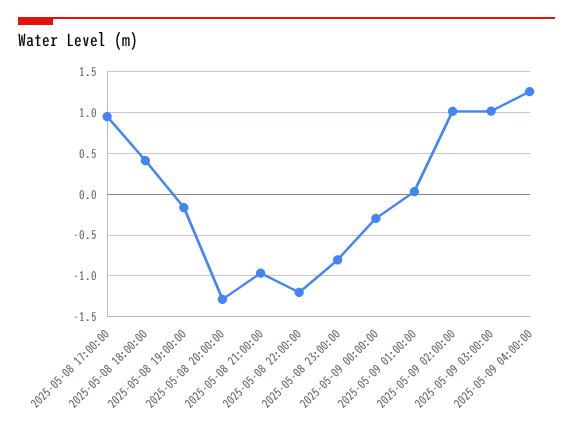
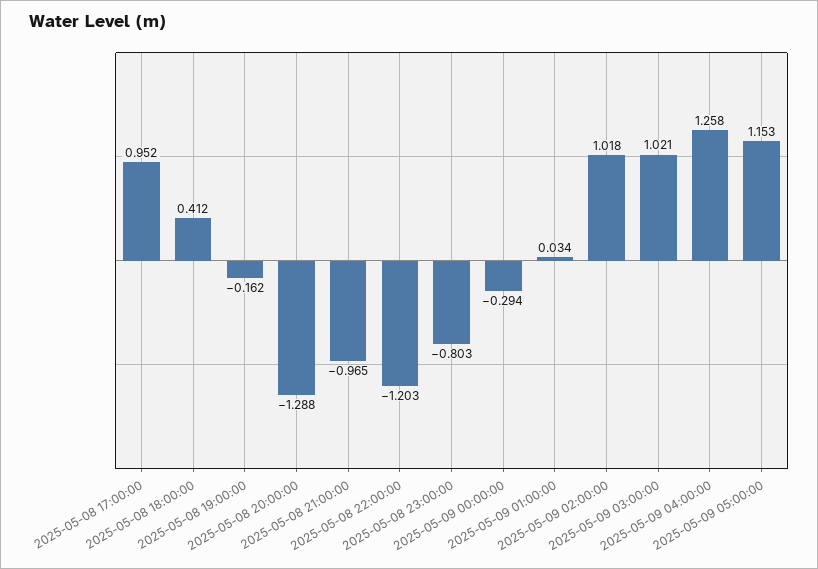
2025-05-09 05:00:00: none -> 1.153

